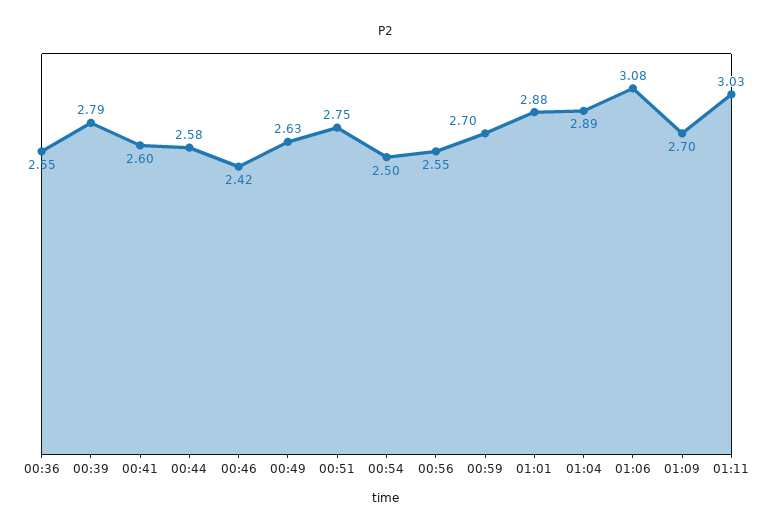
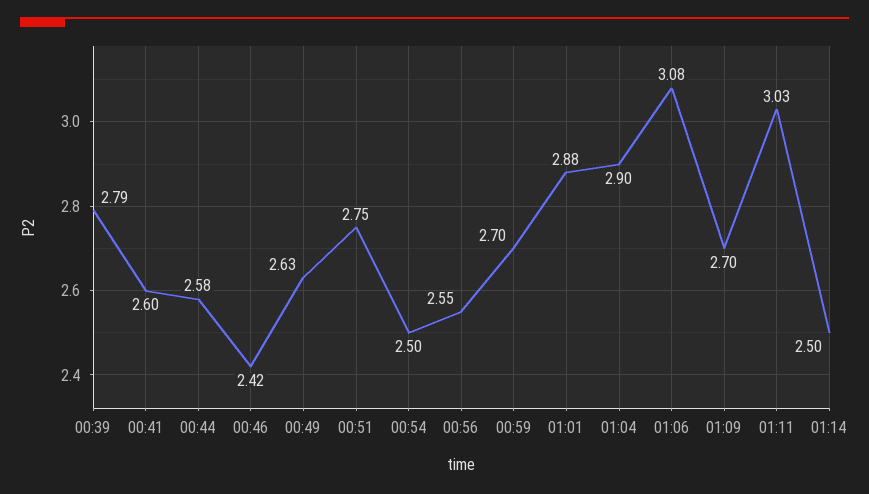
00:36: 2.55 -> none
01:04: 2.89 -> 2.9
01:14: none -> 2.5

